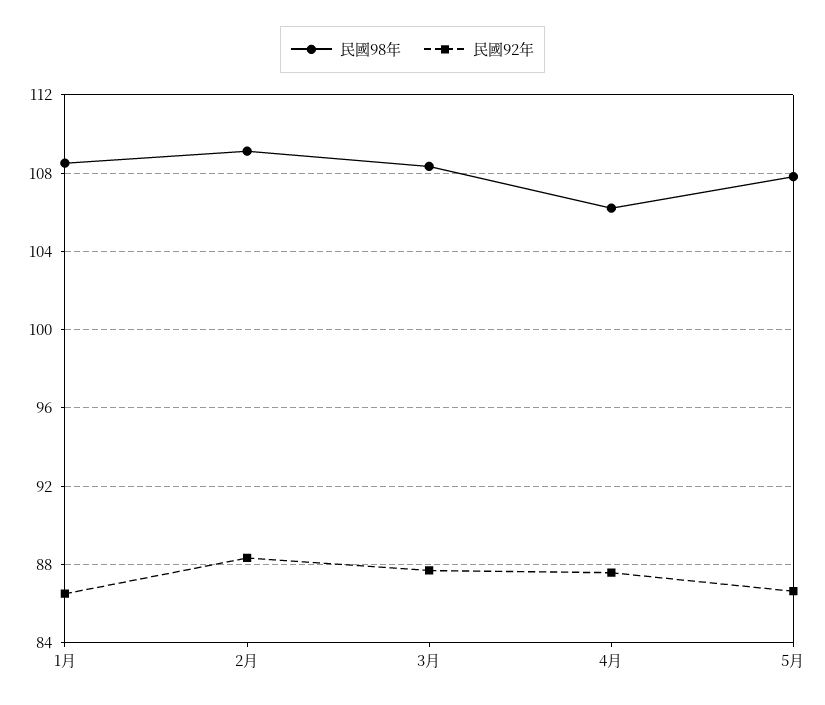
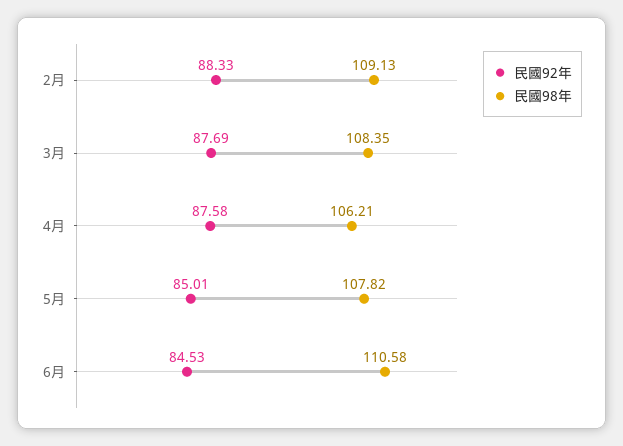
民國98年, 1月: 108.5 -> none
民國92年, 1月: 86.5 -> none
民國92年, 5月: 86.5 -> 85.01
民國92年, 6月: none -> 84.53
民國98年, 6月: none -> 110.58

